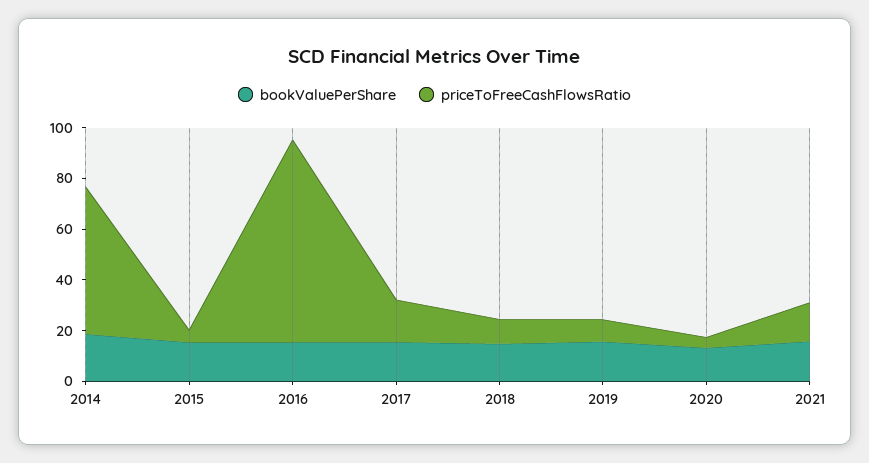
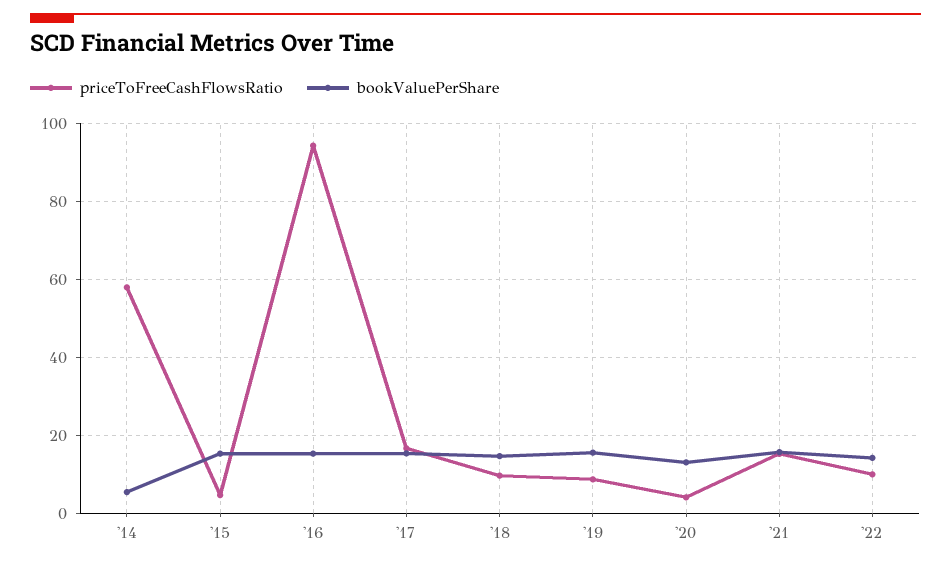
bookValuePerShare, 2014: 20 -> 6
priceToFreeCashFlowsRatio, 2016: 80 -> 94
priceToFreeCashFlowsRatio, '22: none -> 10
bookValuePerShare, '22: none -> 14

